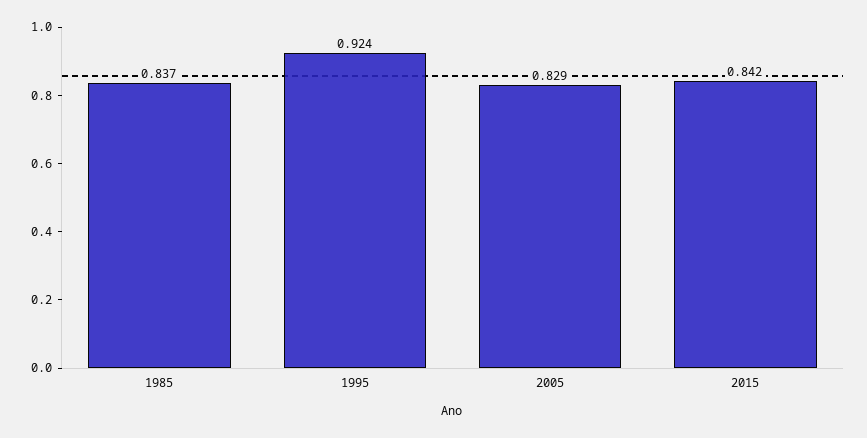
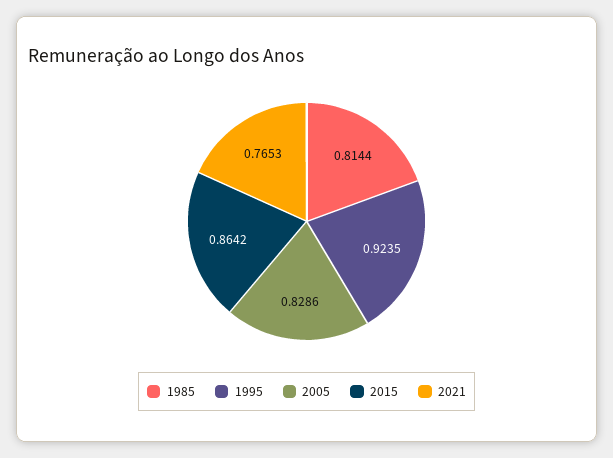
1985: 0.837 -> 0.8144
2015: 0.842 -> 0.8642
2021: none -> 0.7653

